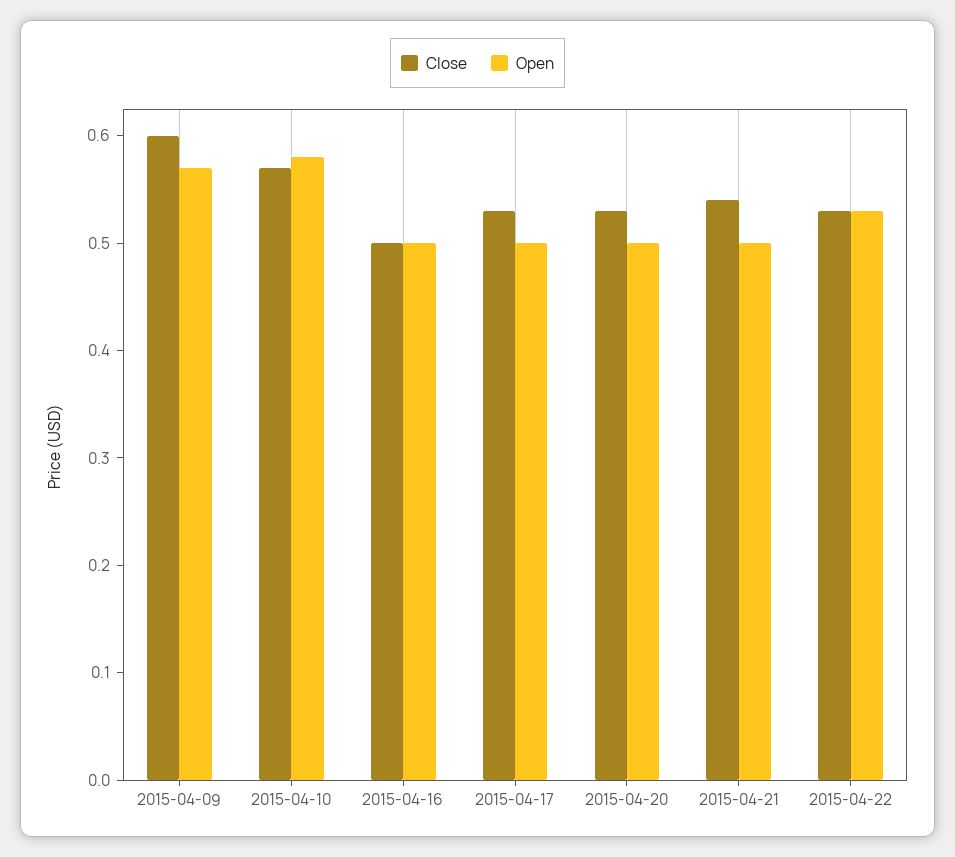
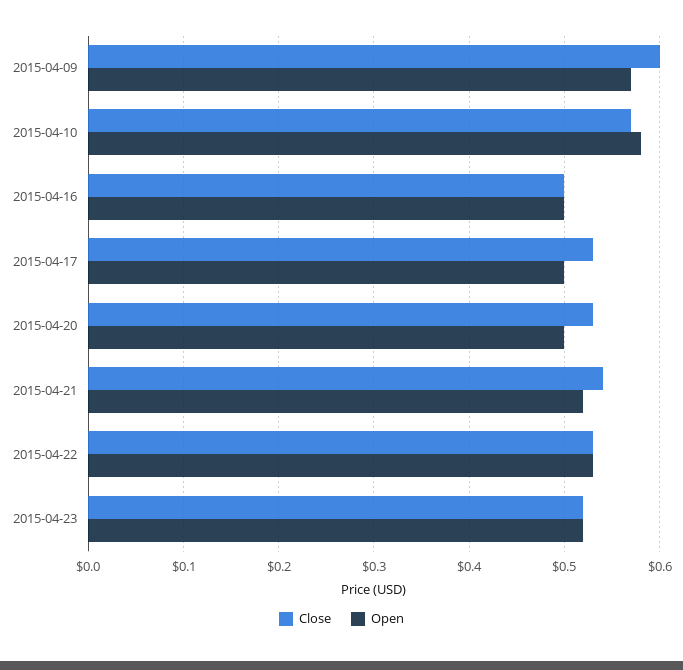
Open, 2015-04-21: 0.5 -> 0.52
Close, 2015-04-23: none -> 0.52
Open, 2015-04-23: none -> 0.52

